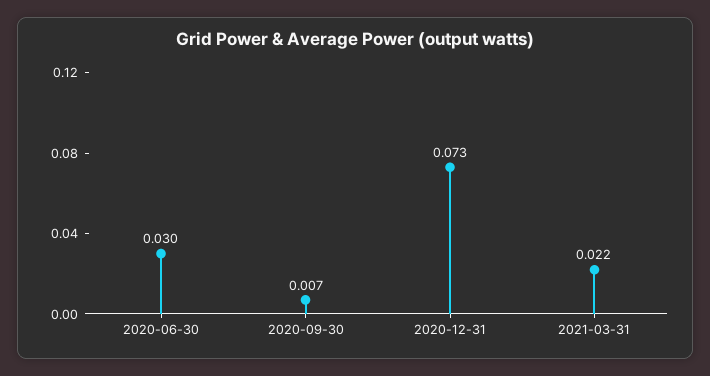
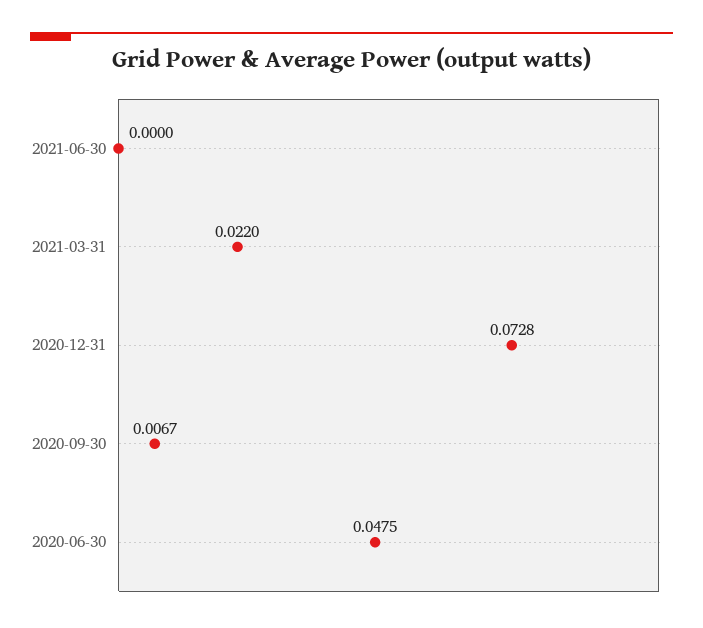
2020-06-30: 0.03 -> 0.0475
2021-06-30: none -> 0

